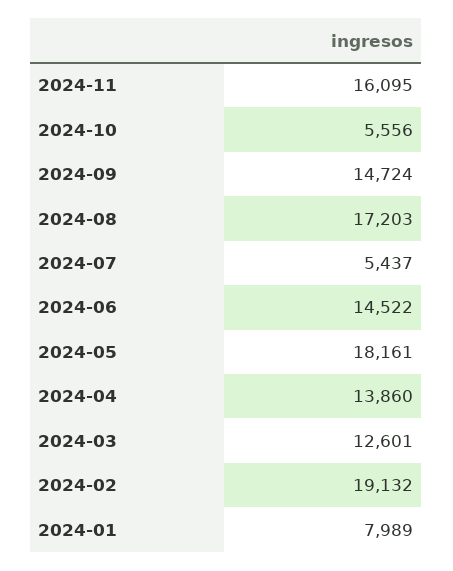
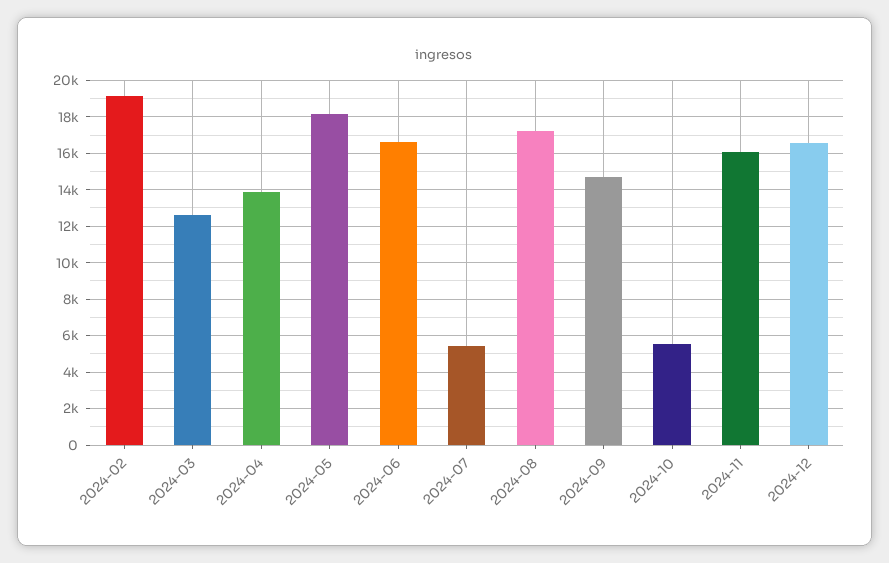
2024-06: 14522 -> 16500
2024-01: 7989 -> none
2024-12: none -> 16500

